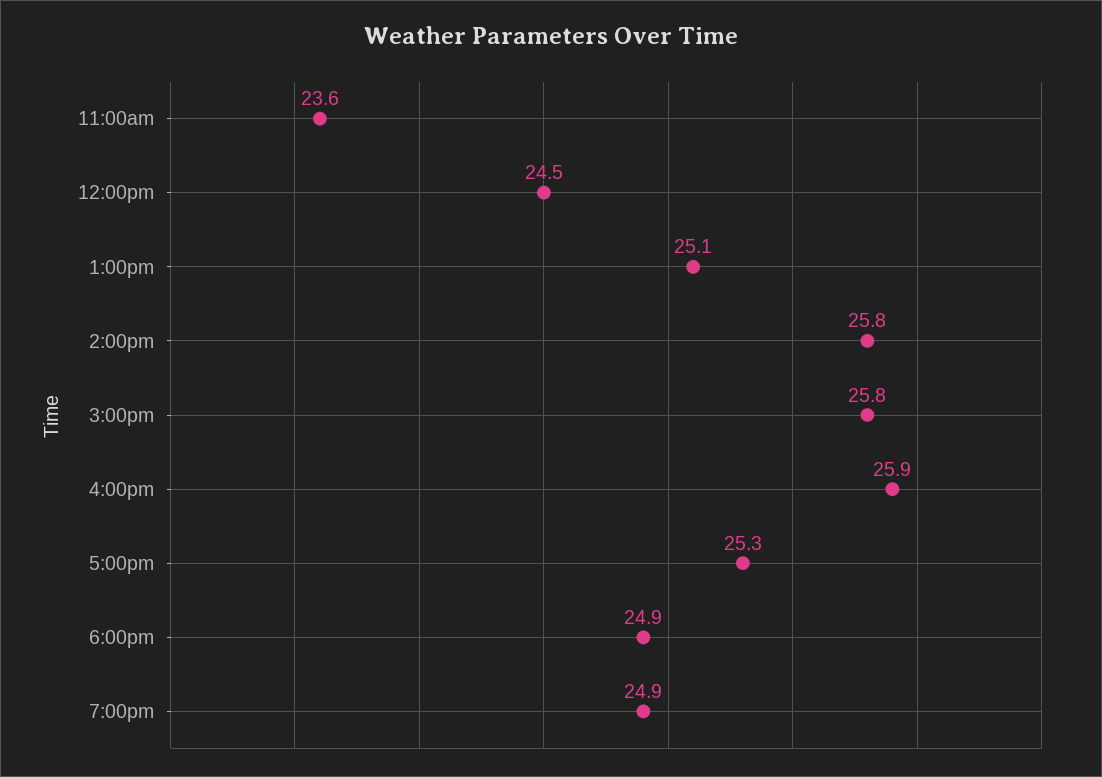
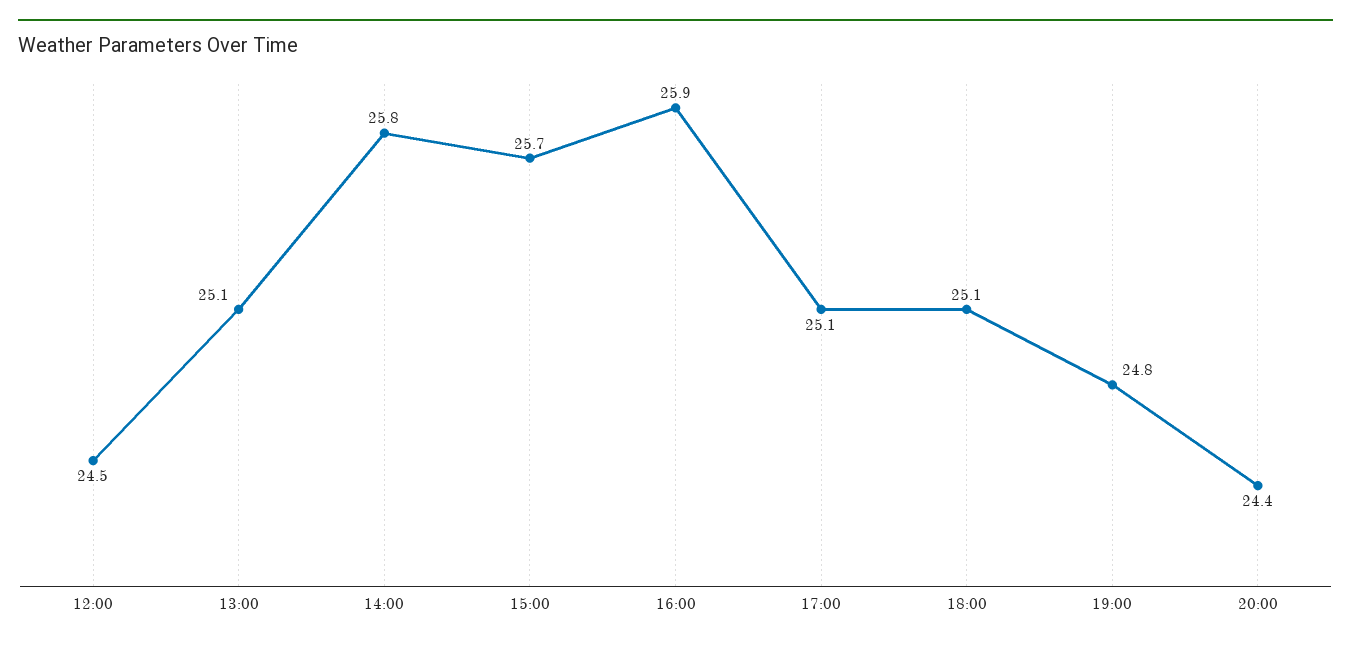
11:00am: 23.6 -> none
3:00pm: 25.8 -> 25.7
5:00pm: 25.3 -> 25.1
6:00pm: 24.9 -> 25.1
7:00pm: 24.9 -> 24.8
20:00: none -> 24.4

